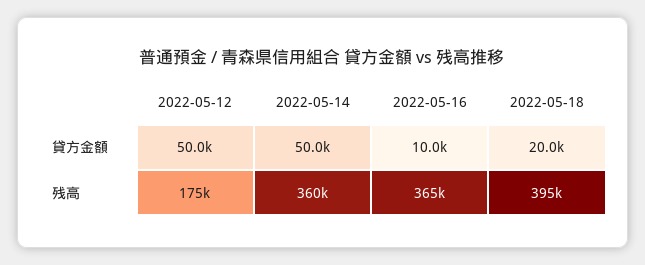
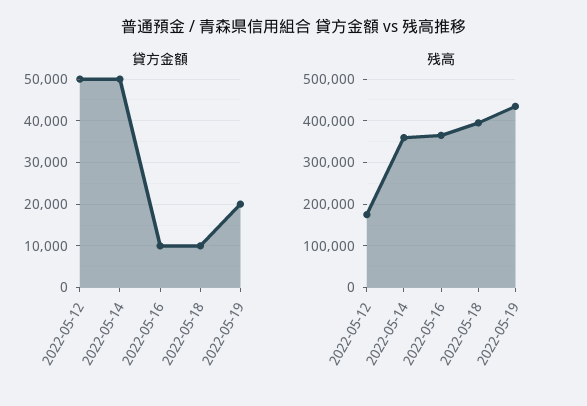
貸方金額, 2022-05-18: 20000 -> 10000
貸方金額, 2022-05-19: none -> 20000
残高, 2022-05-19: none -> 440000

